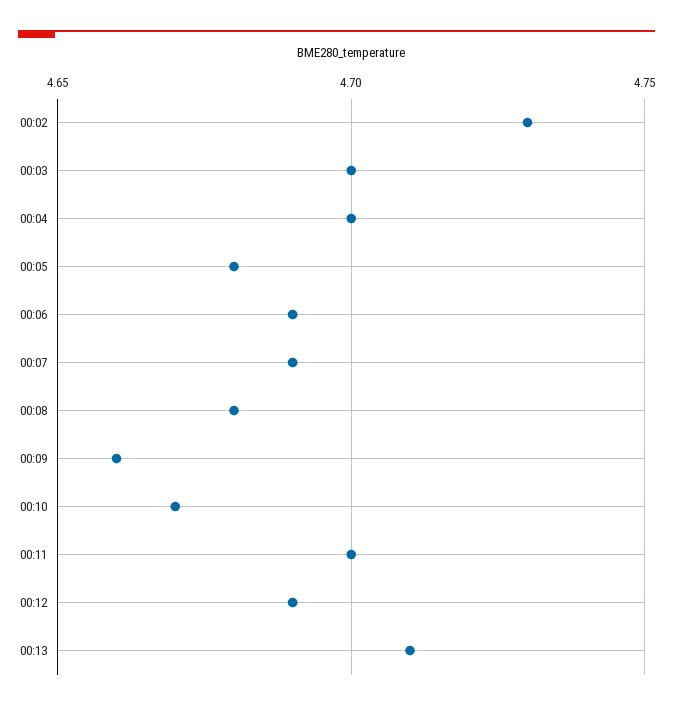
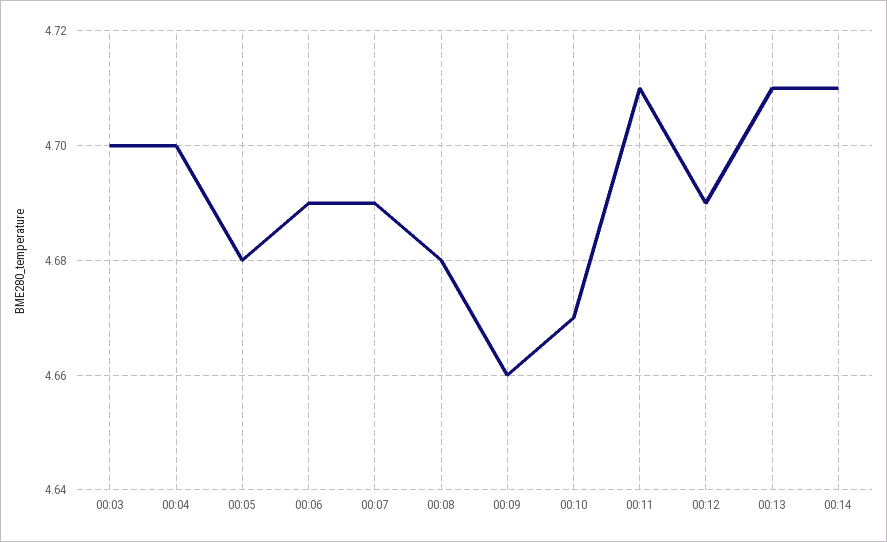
00:02: 4.73 -> none
00:11: 4.7 -> 4.71
00:14: none -> 4.71

